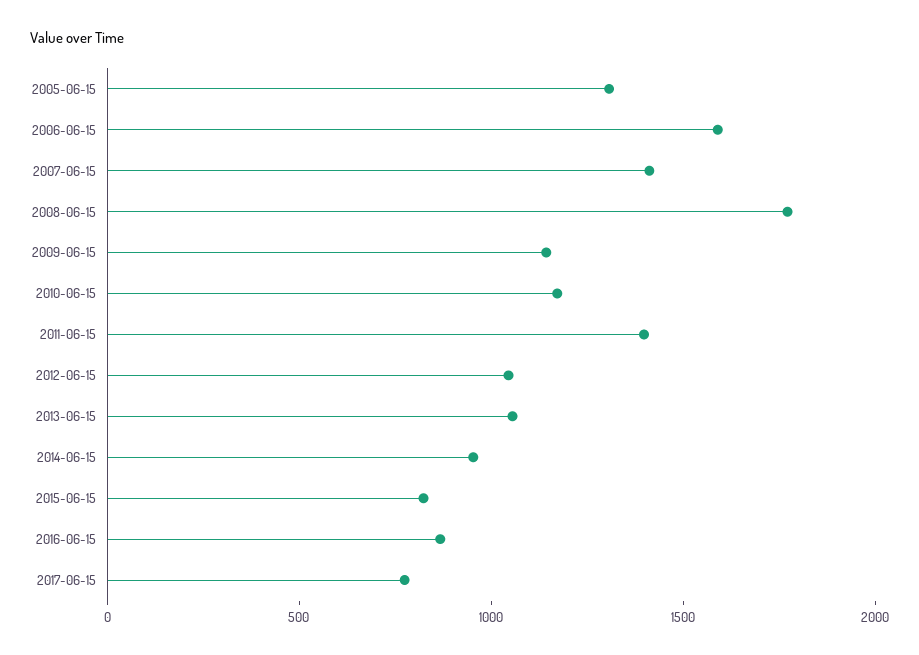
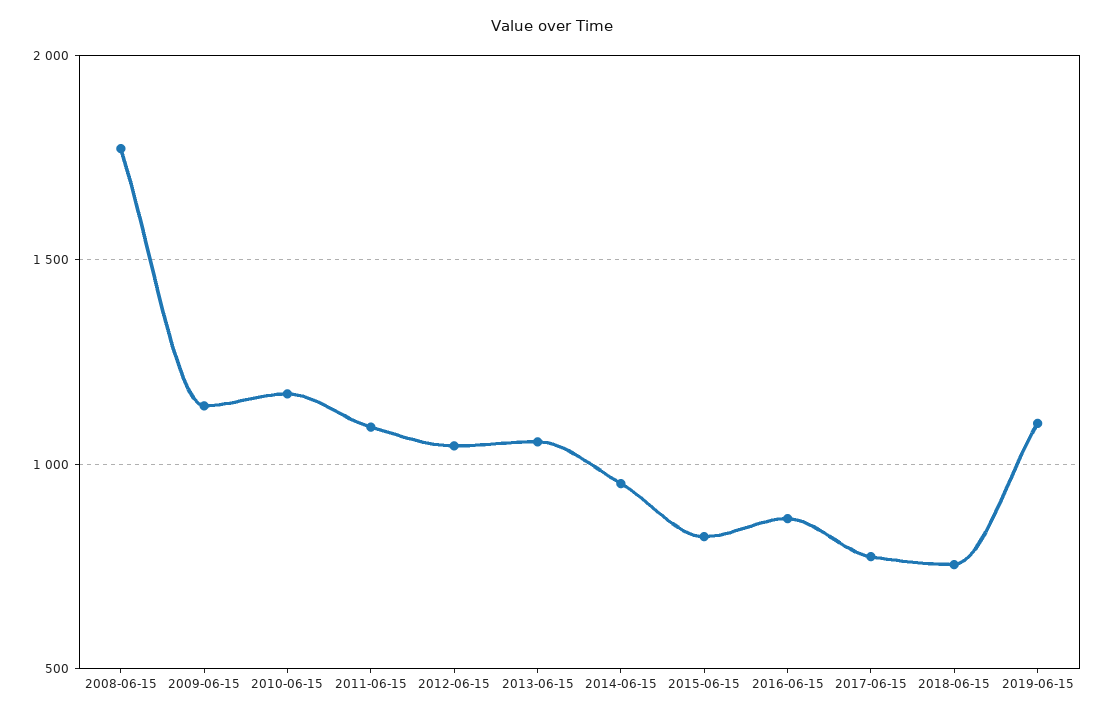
2005-06-15: 1300 -> none
2006-06-15: 1600 -> none
2007-06-15: 1400 -> none
2011-06-15: 1400 -> 1100
2018-06-15: none -> 750
2019-06-15: none -> 1100

